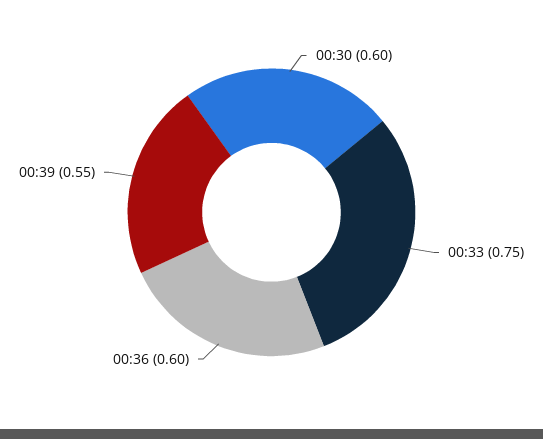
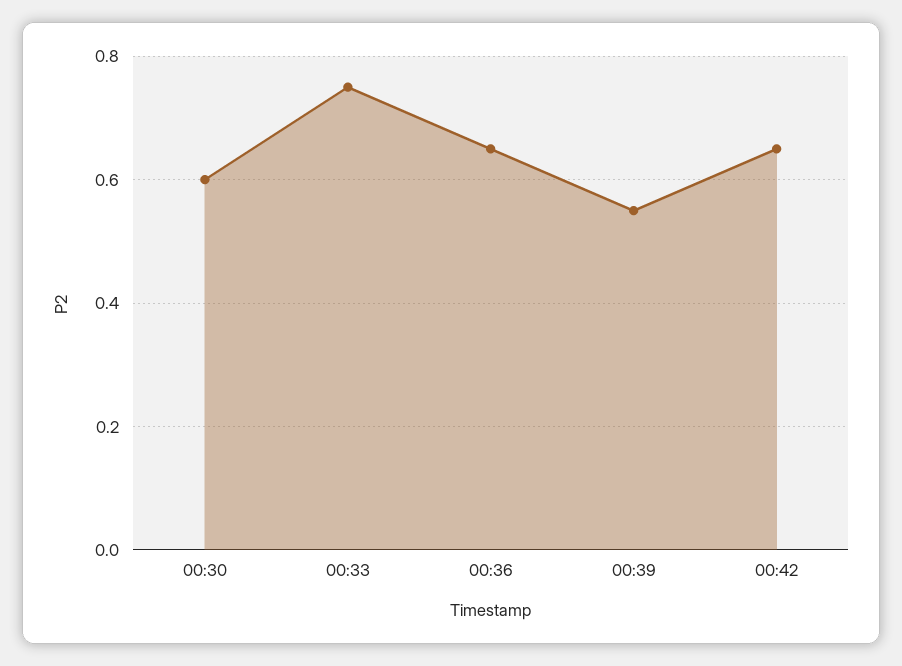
00:36: 0.6 -> 0.65
00:42: none -> 0.65

